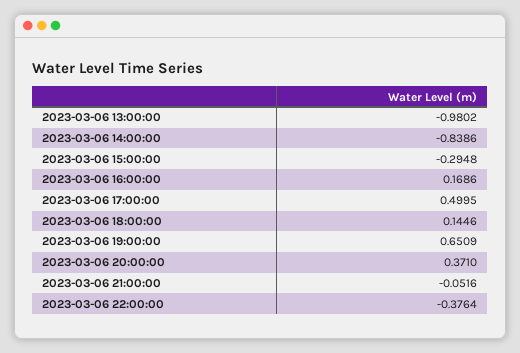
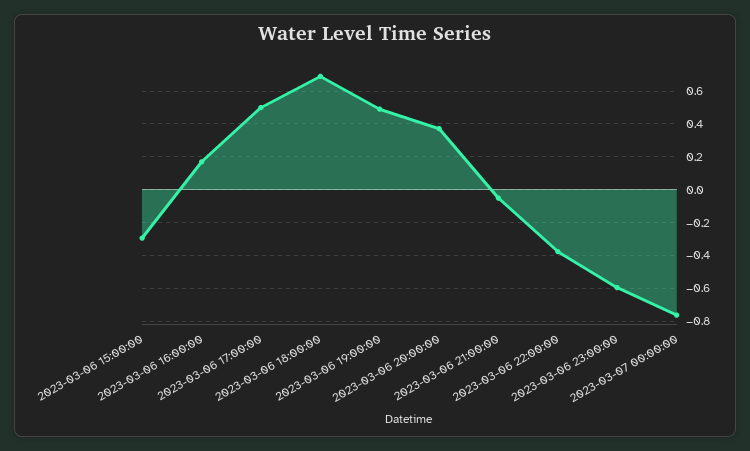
2023-03-06 13:00:00: -0.9802 -> none
2023-03-06 14:00:00: -0.8386 -> none
2023-03-06 18:00:00: 0.1446 -> 0.7
2023-03-06 19:00:00: 0.6509 -> 0.5
2023-03-06 23:00:00: none -> -0.6
2023-03-07 00:00:00: none -> -0.75

